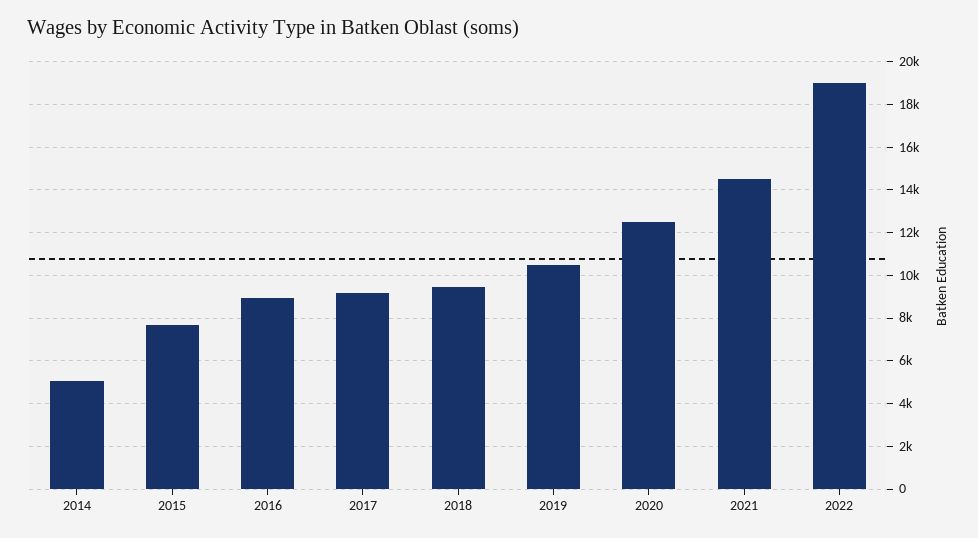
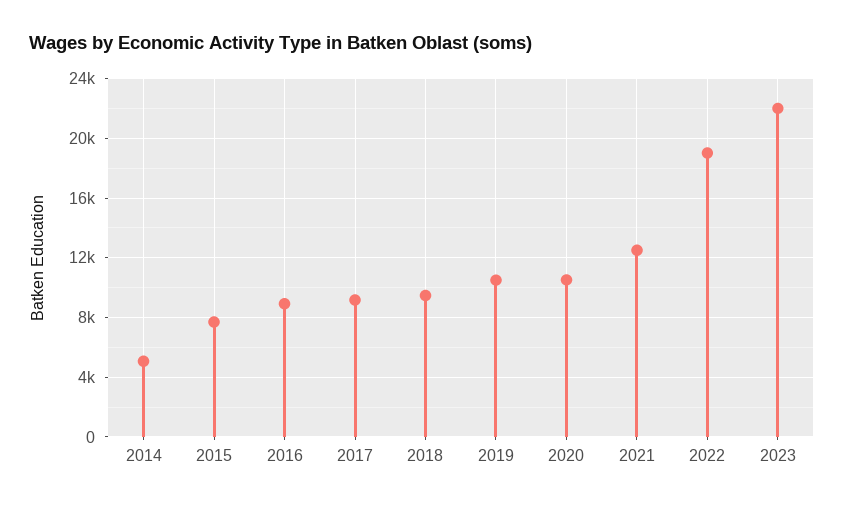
2020: 12500 -> 10500
2021: 14500 -> 12500
2023: none -> 22000

